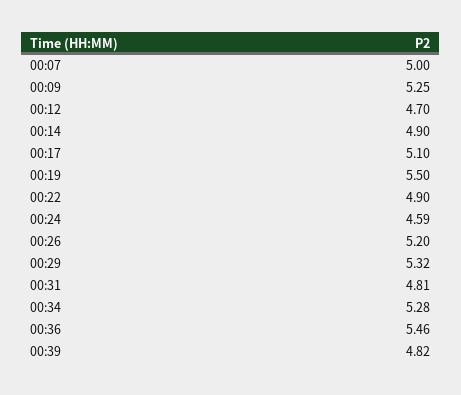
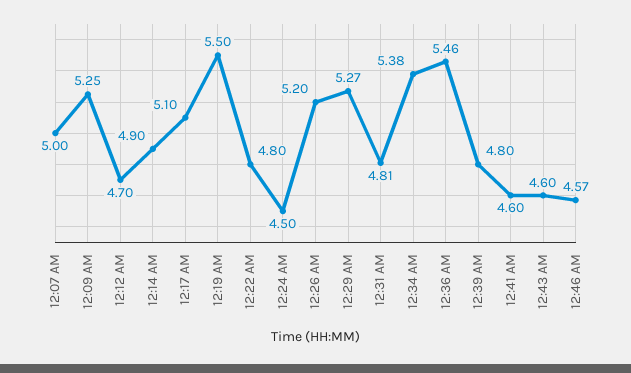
00:22: 4.9 -> 4.8
00:24: 4.59 -> 4.5
00:29: 5.32 -> 5.27
00:34: 5.28 -> 5.38
00:39: 4.82 -> 4.8
12:41 AM: none -> 4.6
12:43 AM: none -> 4.6
12:46 AM: none -> 4.57

